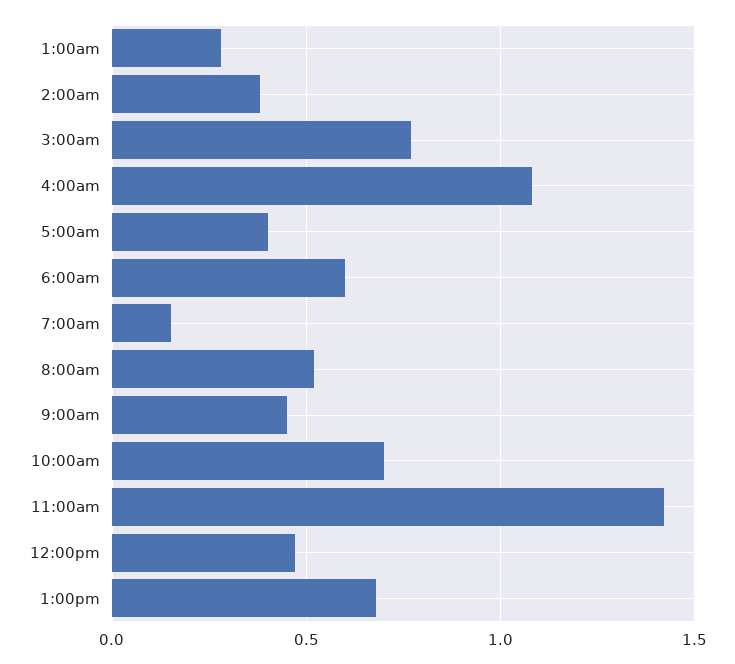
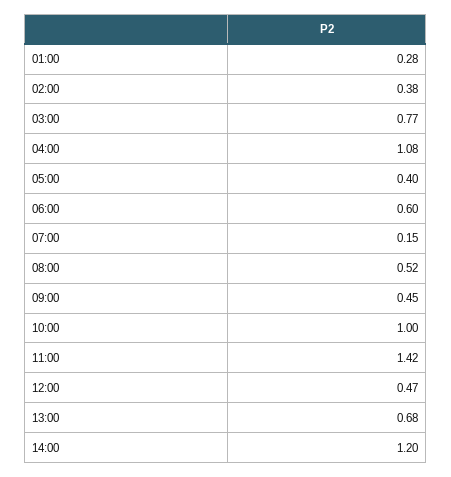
10:00am: 0.7 -> 1
14:00: none -> 1.2

